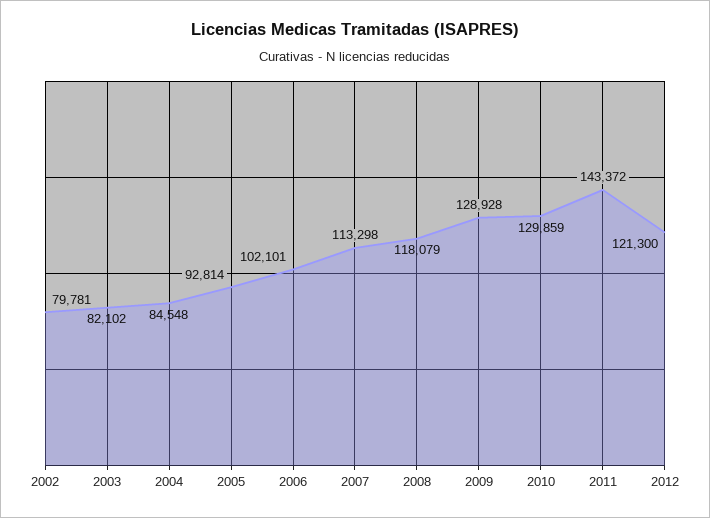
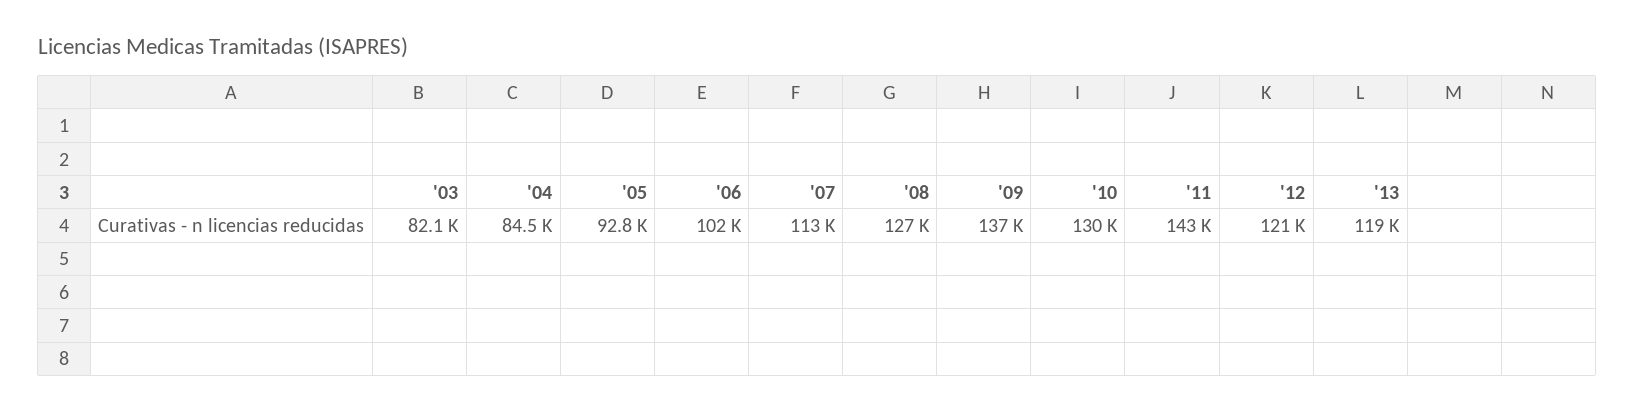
2002: 79781 -> none
2008: 118079 -> 127000
2009: 128928 -> 137000
'13: none -> 119000

